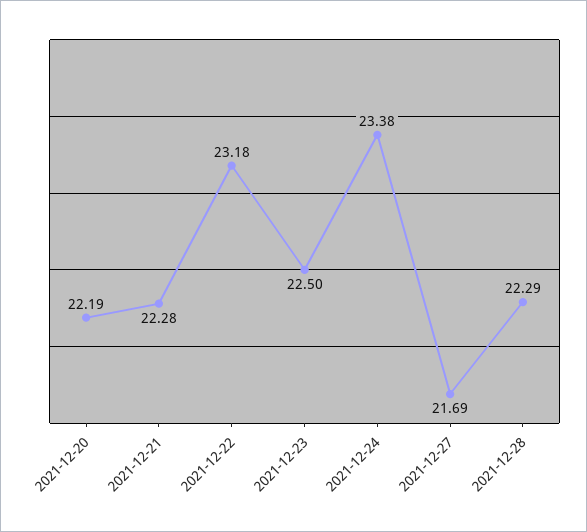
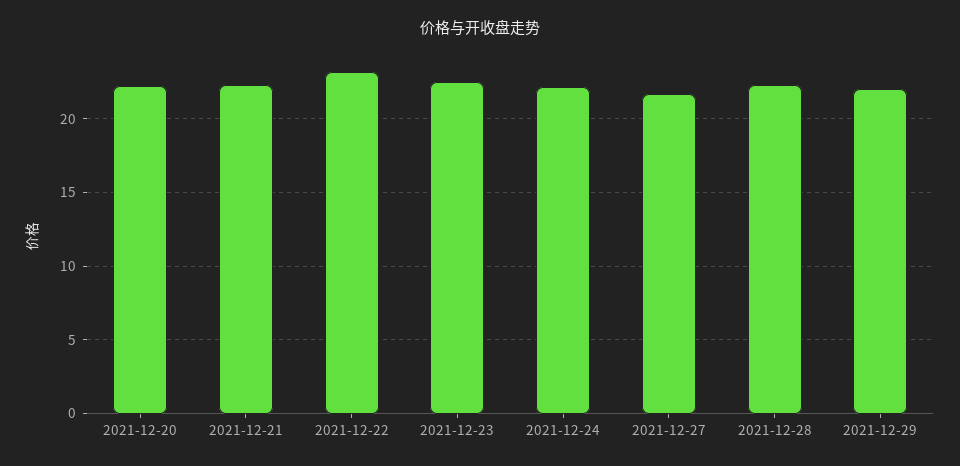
2021-12-24: 23.38 -> 22
2021-12-29: none -> 22

